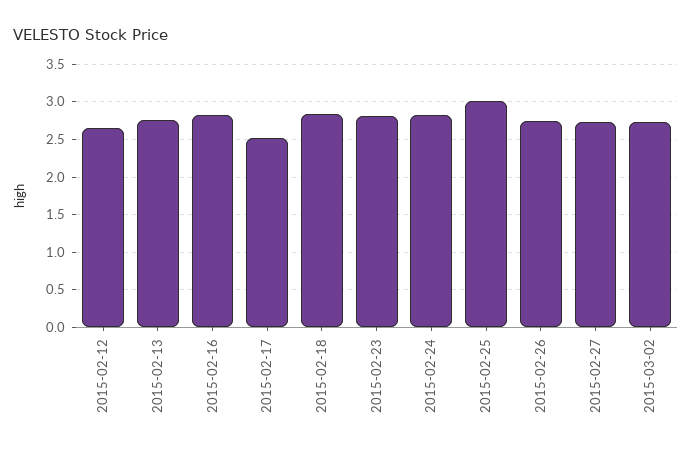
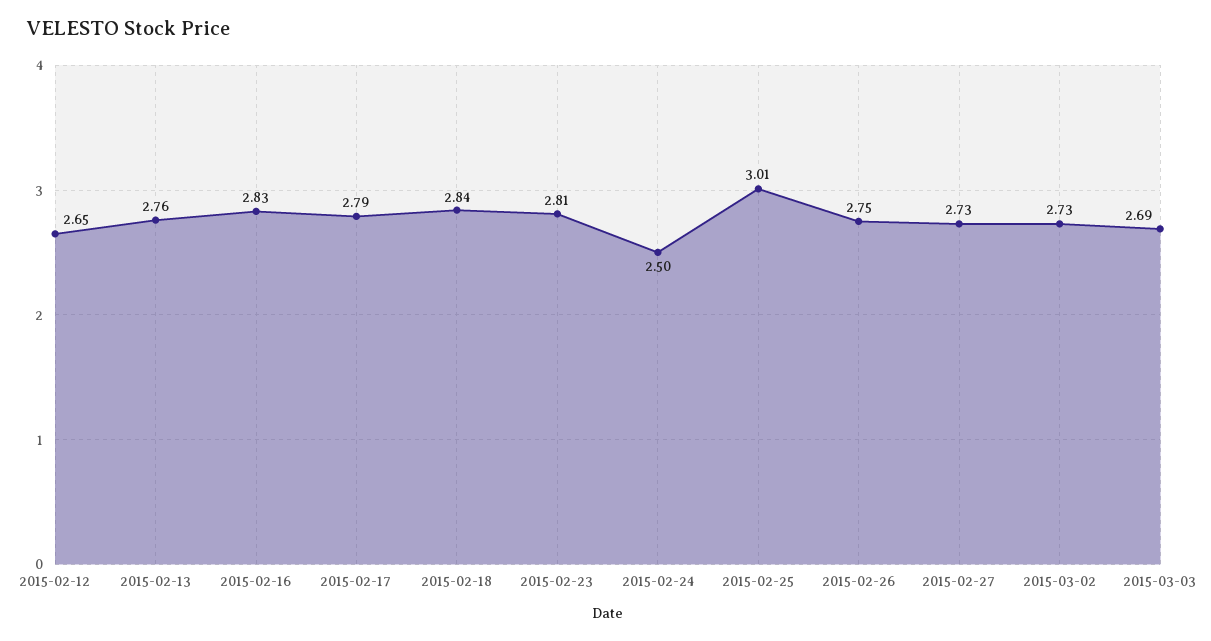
2015-02-17: 2.5 -> 2.79
2015-02-24: 2.8 -> 2.5
2015-03-03: none -> 2.69

